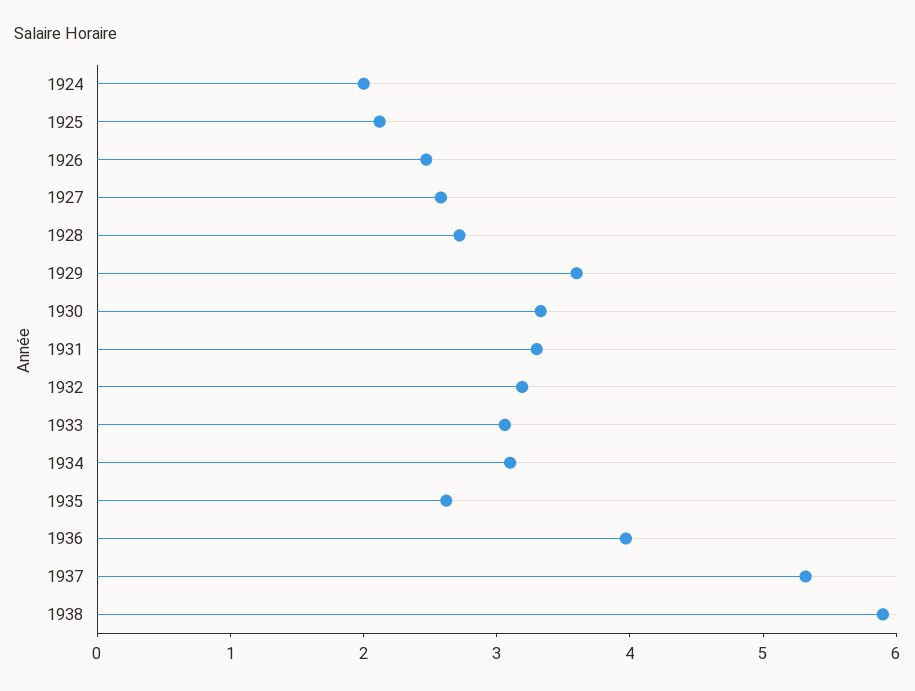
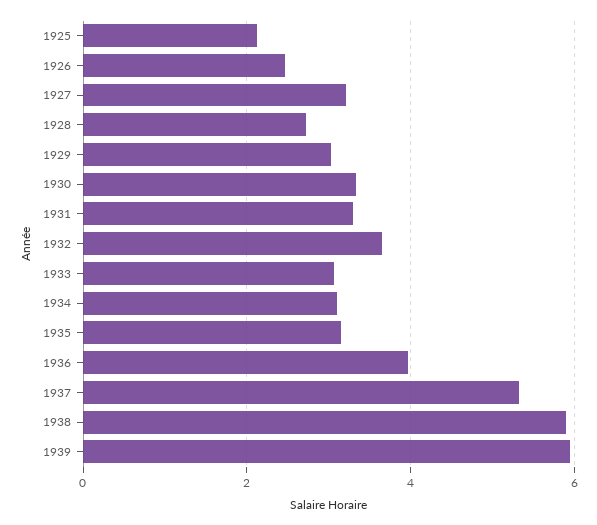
1924: 2 -> none
1927: 2.6 -> 3.2
1929: 3.6 -> 3
1932: 3.2 -> 3.6
1935: 2.6 -> 3.2
1939: none -> 6

